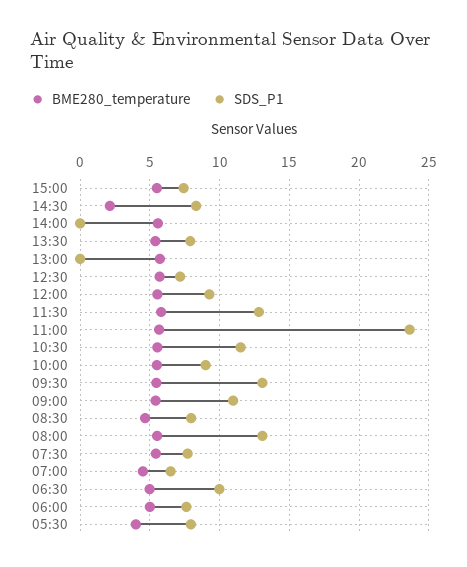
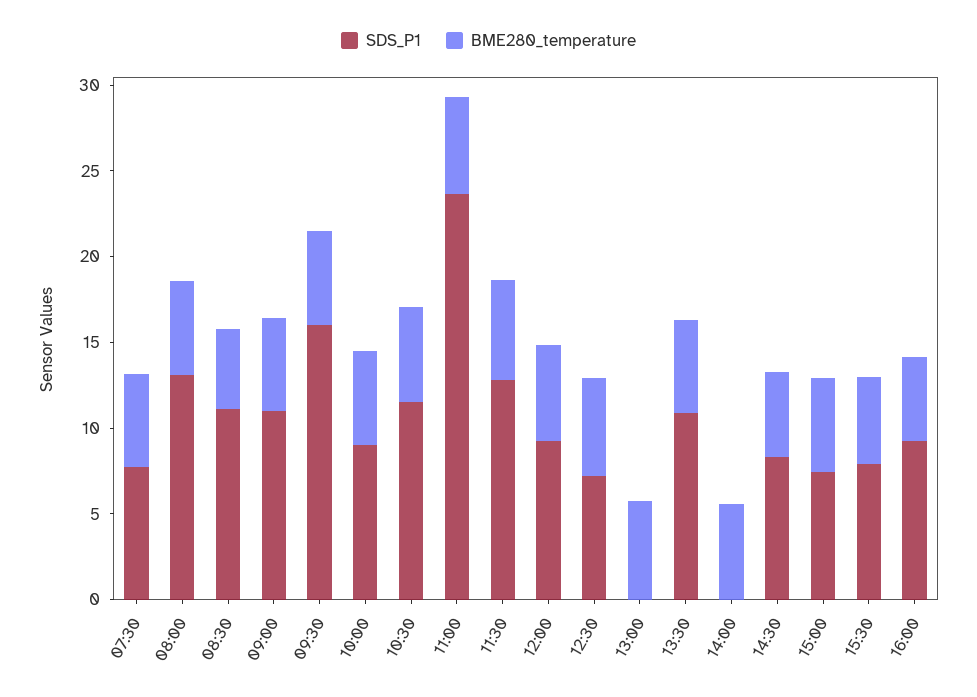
BME280_temperature, 14:30: 2 -> 5
SDS_P1, 13:30: 8 -> 11
SDS_P1, 09:30: 13 -> 16
SDS_P1, 08:30: 8 -> 11
BME280_temperature, 07:00: 4.5 -> none
SDS_P1, 07:00: 6.5 -> none
BME280_temperature, 06:30: 5 -> none
SDS_P1, 06:30: 10 -> none
BME280_temperature, 06:00: 5 -> none
SDS_P1, 06:00: 7.5 -> none
BME280_temperature, 05:30: 4 -> none
SDS_P1, 05:30: 8 -> none
SDS_P1, 15:30: none -> 8
BME280_temperature, 15:30: none -> 5
SDS_P1, 16:00: none -> 9
BME280_temperature, 16:00: none -> 5

